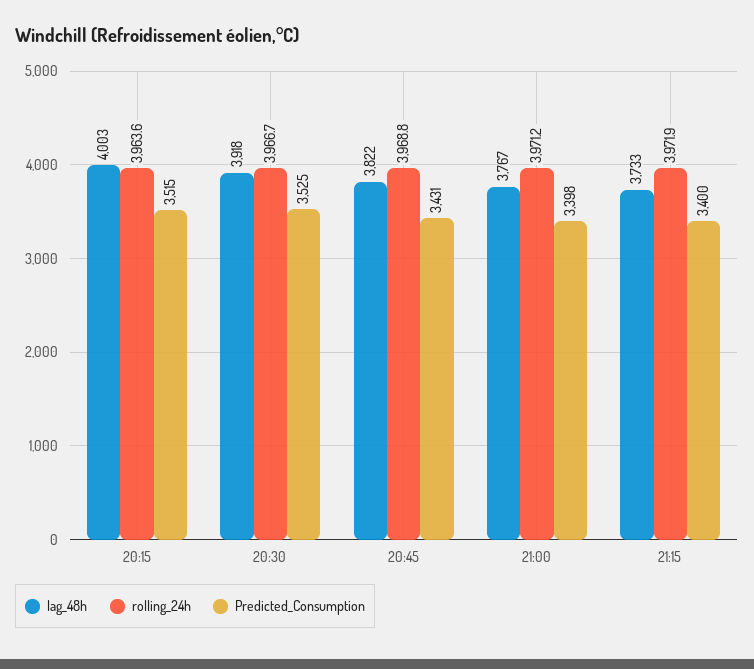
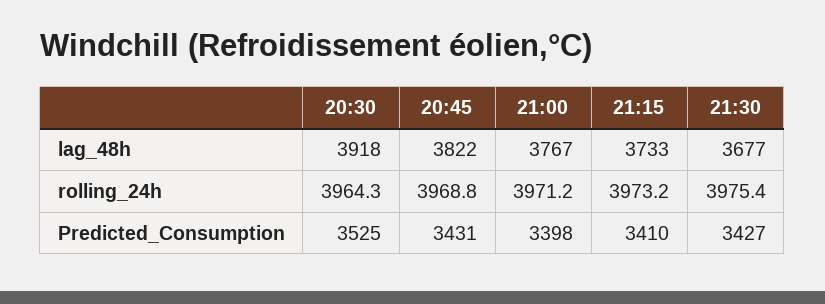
lag_48h, 20:15: 4003 -> none
rolling_24h, 20:15: 3963.6 -> none
Predicted_Consumption, 20:15: 3515 -> none
rolling_24h, 20:30: 3966.7 -> 3964.3
rolling_24h, 21:15: 3971.9 -> 3973.2
Predicted_Consumption, 21:15: 3400 -> 3410
lag_48h, 21:30: none -> 3677
rolling_24h, 21:30: none -> 3975.4
Predicted_Consumption, 21:30: none -> 3427

